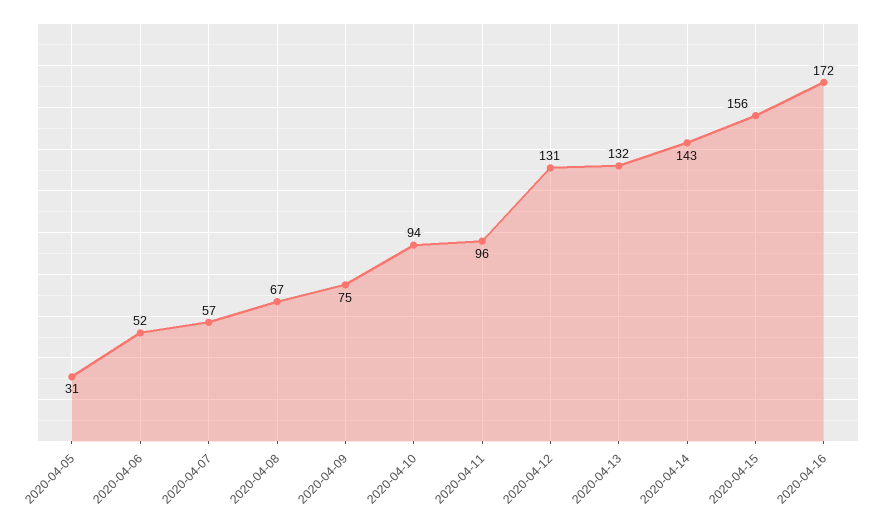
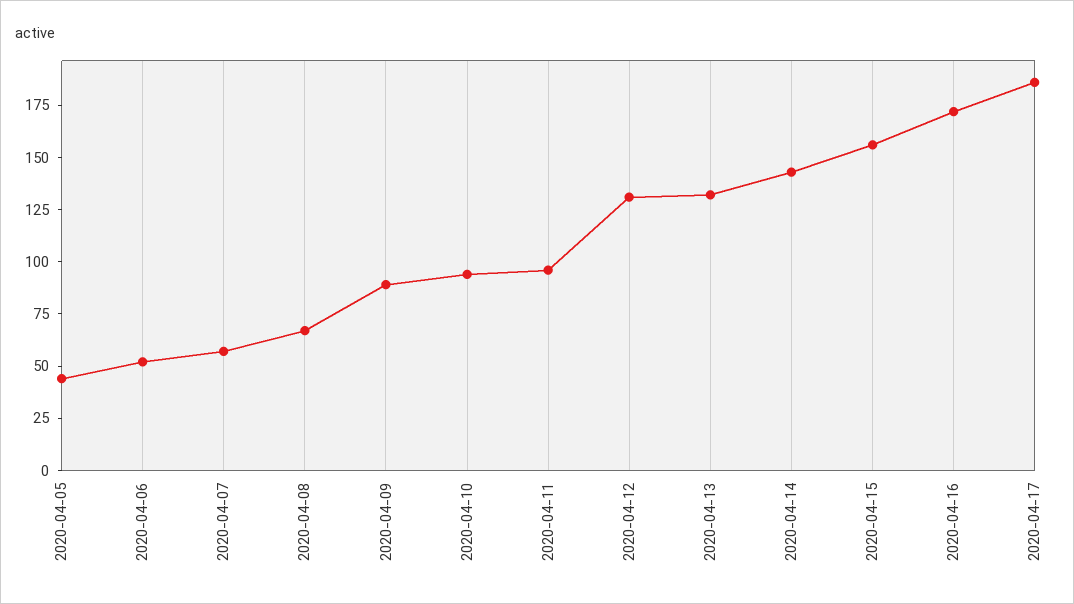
2020-04-05: 31 -> 45
2020-04-09: 75 -> 90
2020-04-17: none -> 185

